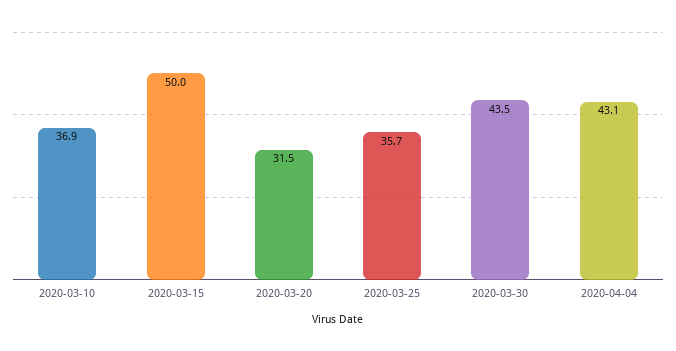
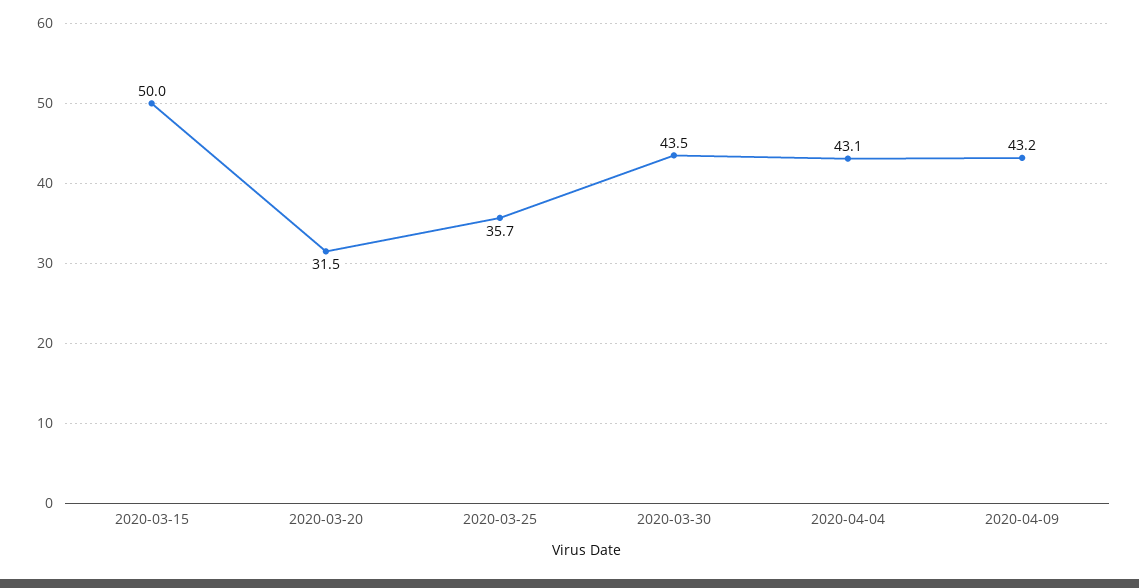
2020-03-10: 36.9 -> none
2020-04-09: none -> 43.2

